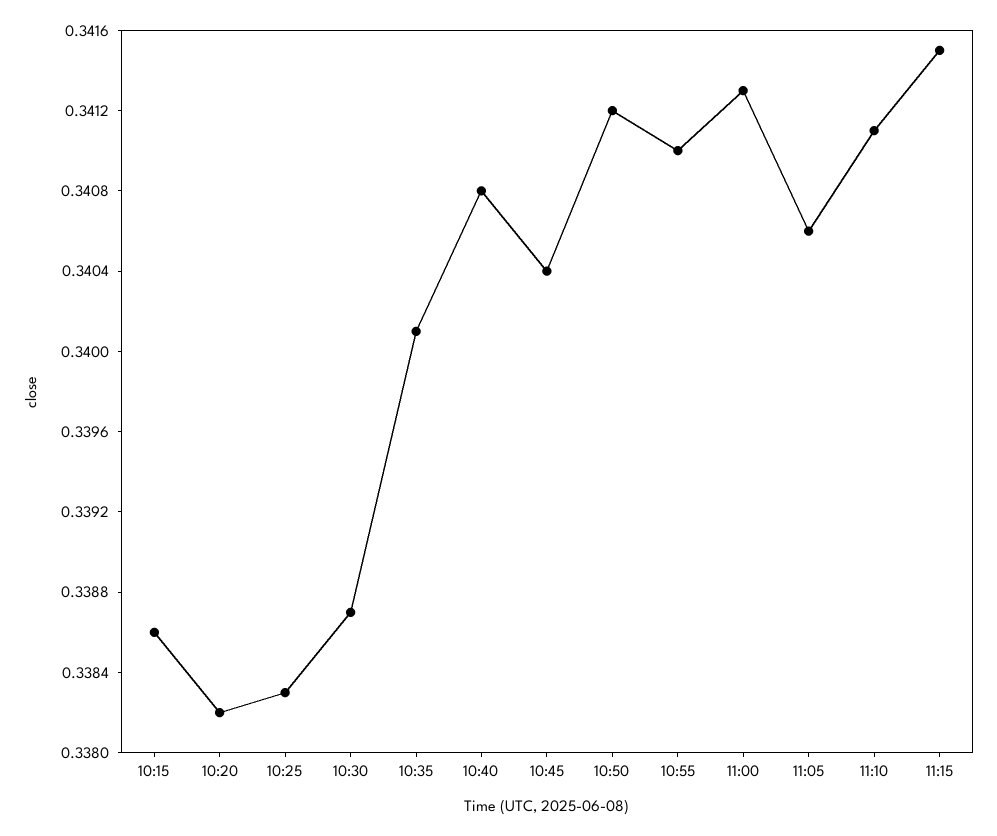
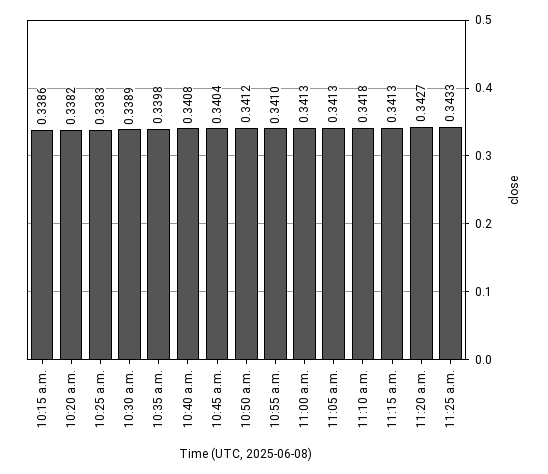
10:30: 0.3387 -> 0.3389
10:35: 0.3401 -> 0.3398
11:05: 0.3406 -> 0.3413
11:10: 0.3411 -> 0.3418
11:15: 0.3415 -> 0.3413
11:20 a.m.: none -> 0.3427
11:25 a.m.: none -> 0.3433

